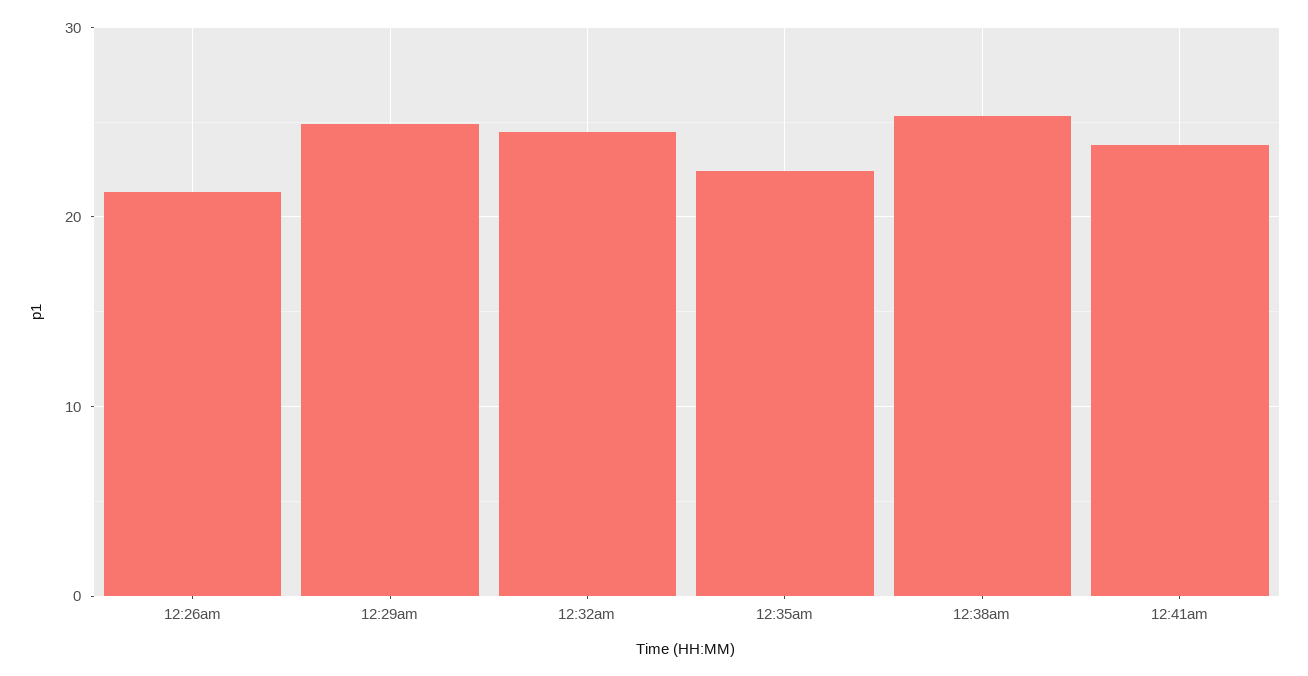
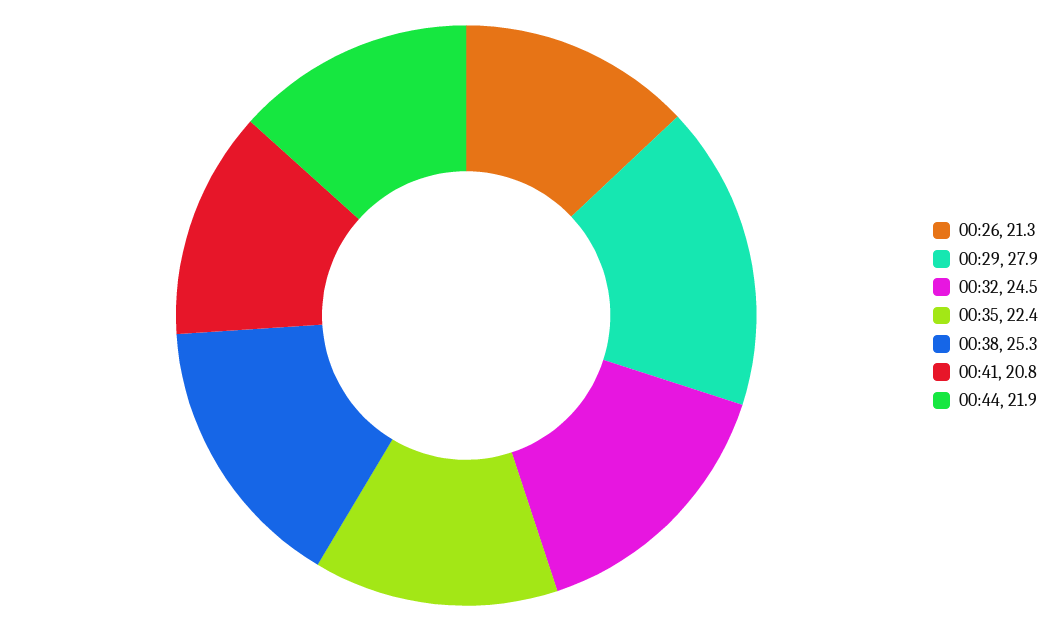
12:29am: 25 -> 27.9
12:41am: 24 -> 20.8
00:44: none -> 21.9

